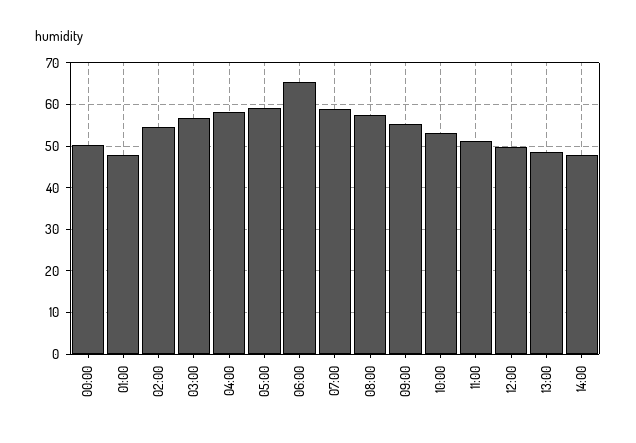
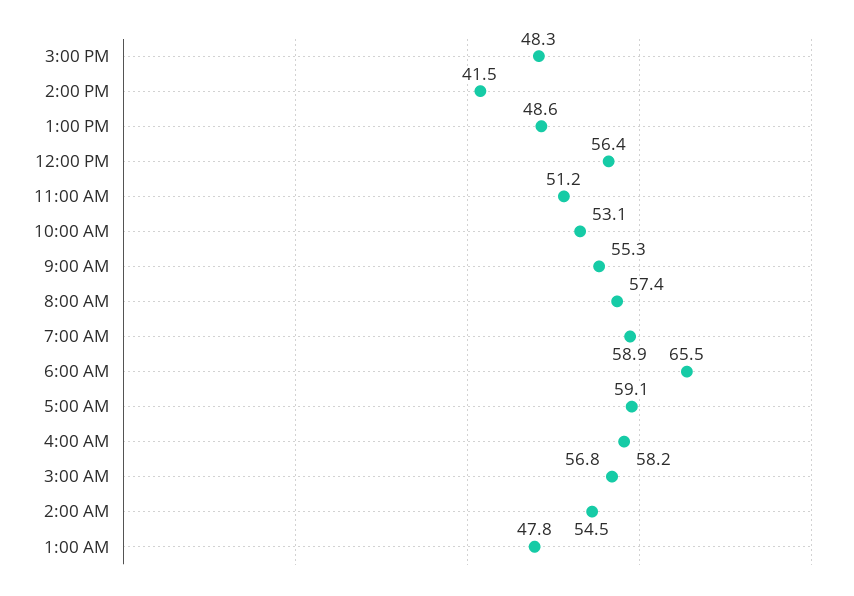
00:00: 50 -> none
12:00: 50 -> 56.4
14:00: 48 -> 41.5
3:00 PM: none -> 48.3

